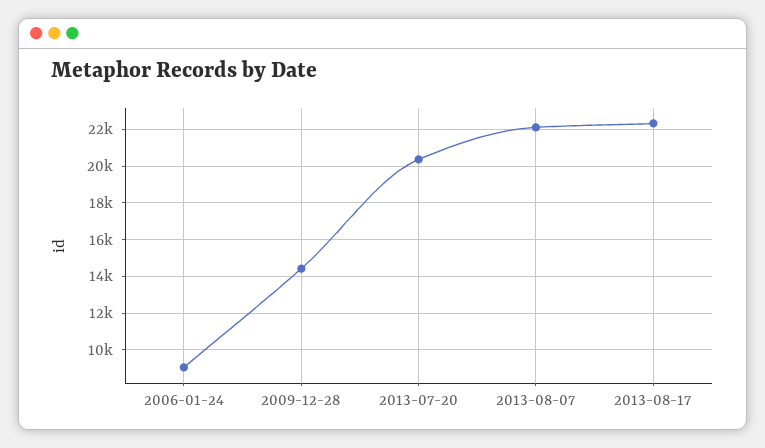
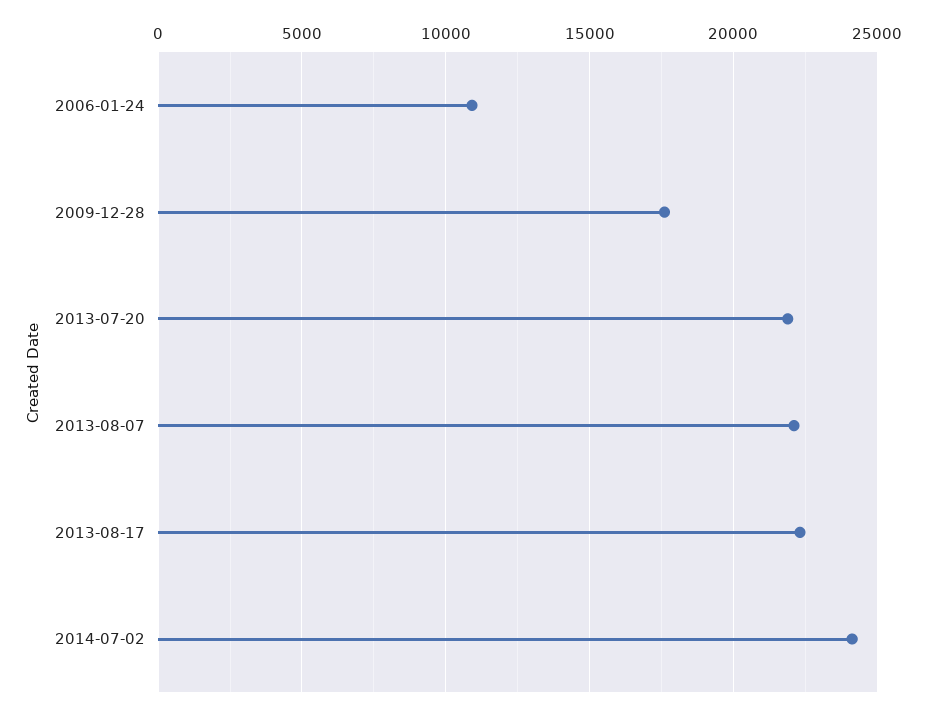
2006-01-24: 9000 -> 11000
2009-12-28: 14500 -> 17500
2013-07-20: 20500 -> 22000
2014-07-02: none -> 24000

